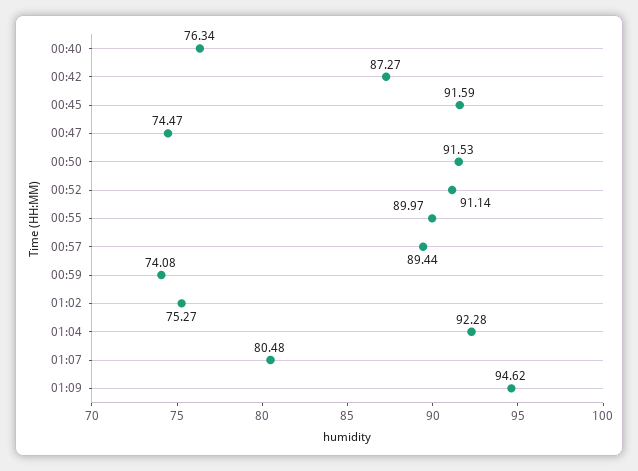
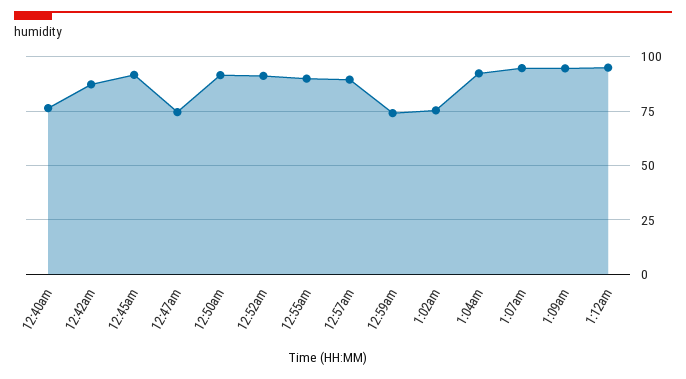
01:07: 80.48 -> 95
1:12am: none -> 95

